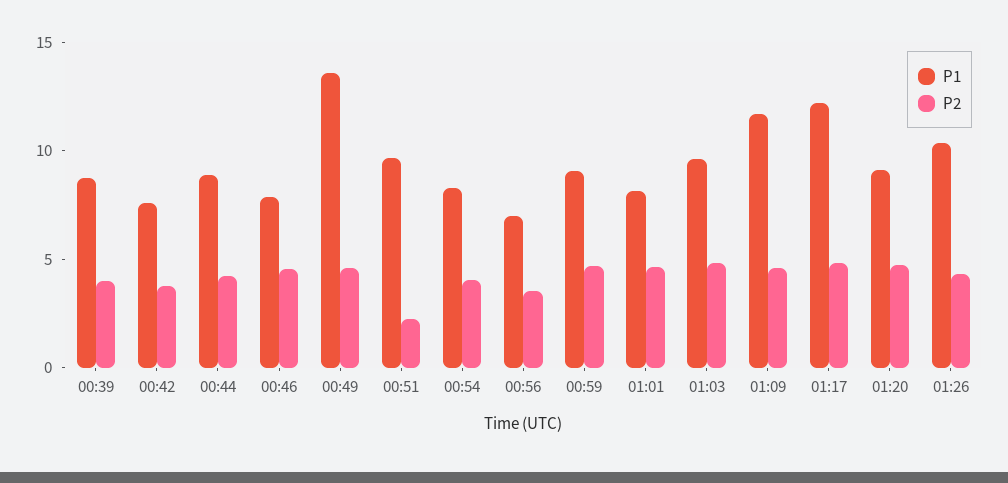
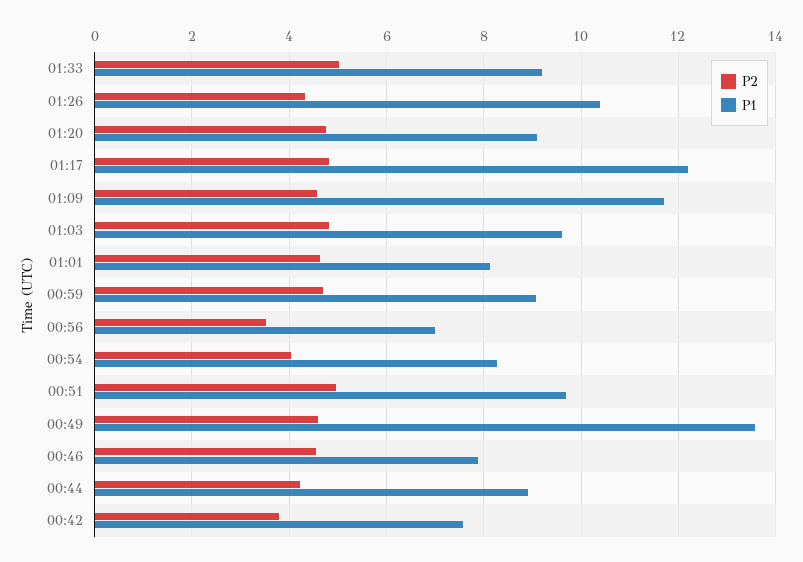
P1, 00:39: 9 -> none
P2, 00:39: 4 -> none
P2, 00:51: 2 -> 5
P2, 01:33: none -> 5
P1, 01:33: none -> 9.2

